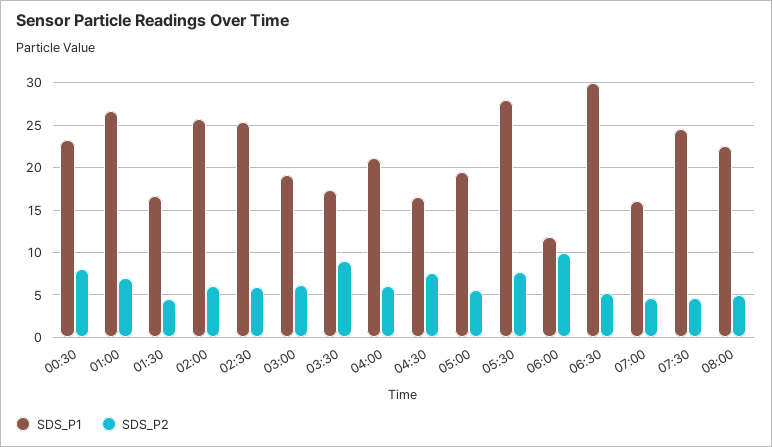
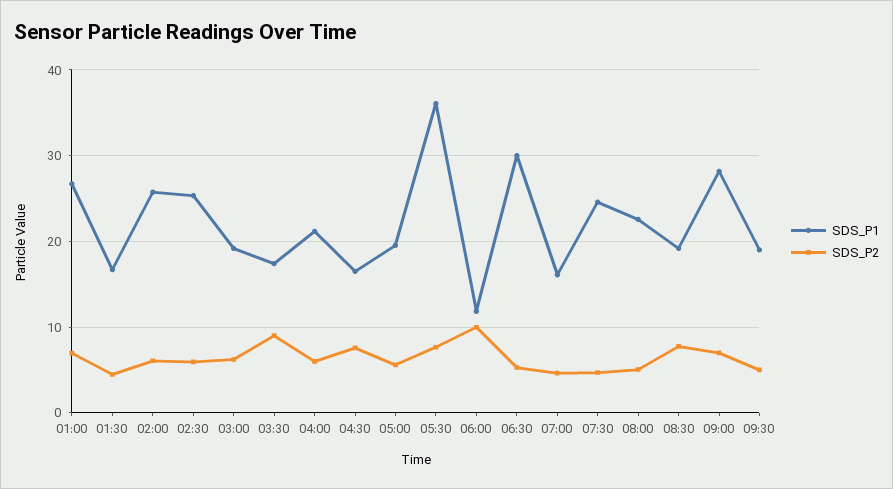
SDS_P1, 00:30: 23 -> none
SDS_P2, 00:30: 8 -> none
SDS_P1, 05:30: 28 -> 36
SDS_P1, 08:30: none -> 19
SDS_P2, 08:30: none -> 8
SDS_P1, 09:00: none -> 28
SDS_P2, 09:00: none -> 7
SDS_P1, 09:30: none -> 19
SDS_P2, 09:30: none -> 5

